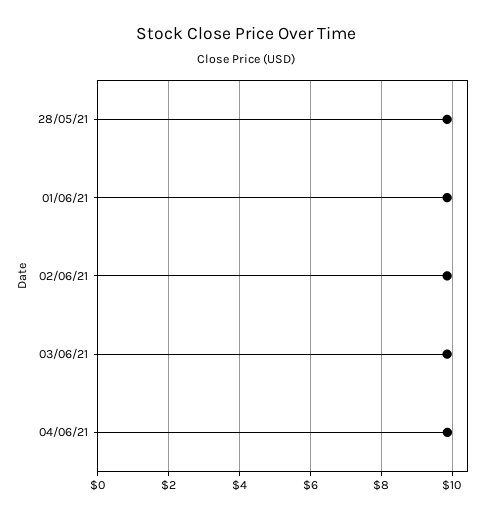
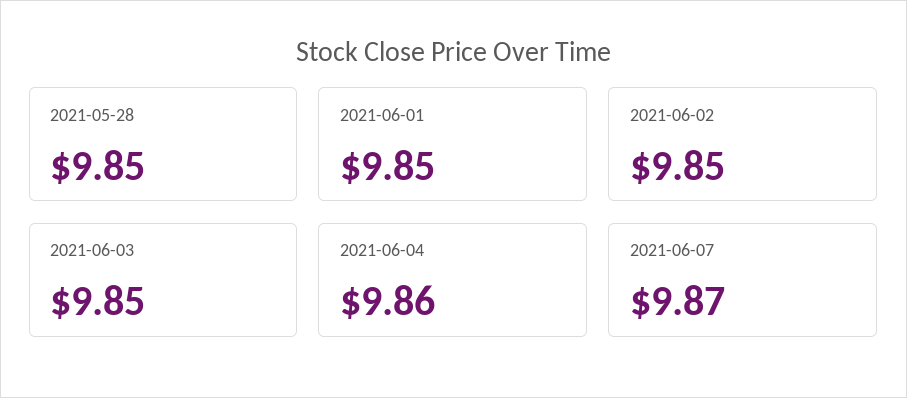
2021-06-07: none -> 9.87

